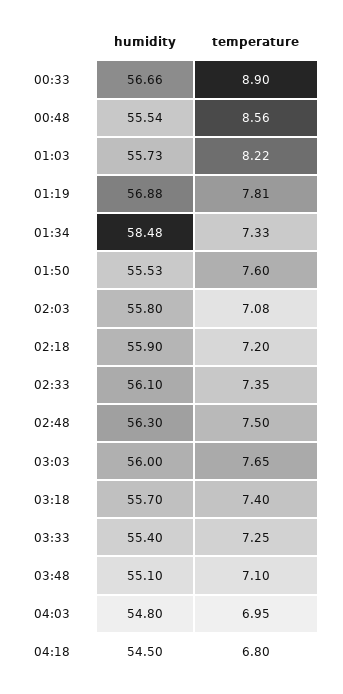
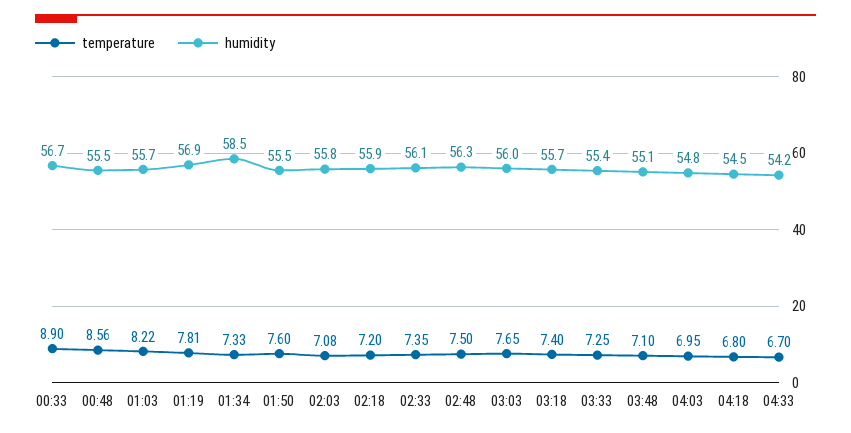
temperature, 04:33: none -> 6.7
humidity, 04:33: none -> 54.2

